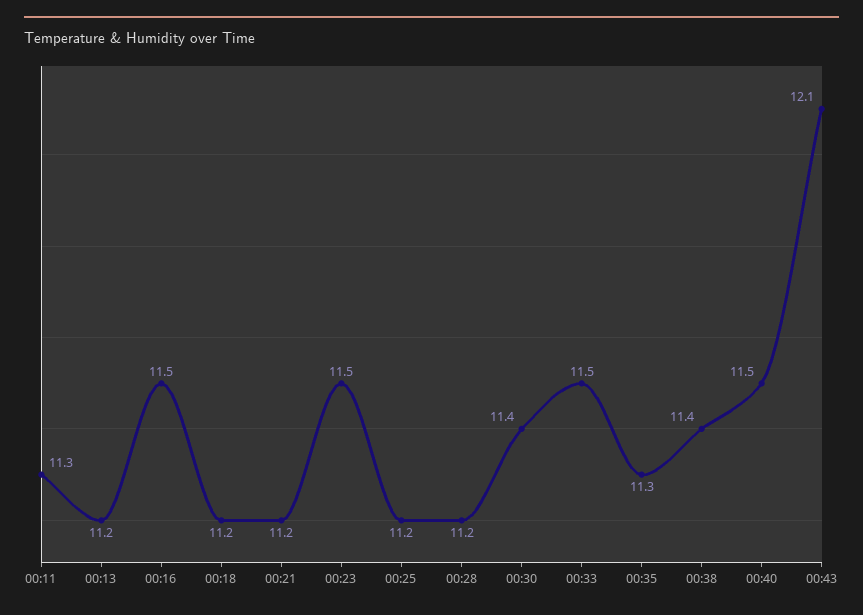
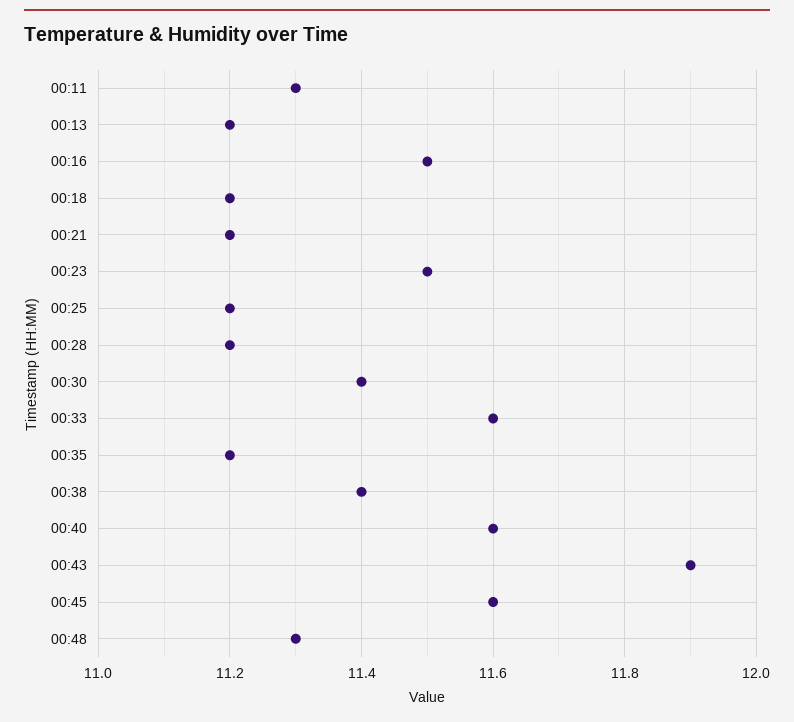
00:33: 11.5 -> 11.6
00:35: 11.3 -> 11.2
00:40: 11.5 -> 11.6
00:43: 12.1 -> 11.9
00:45: none -> 11.6
00:48: none -> 11.3

